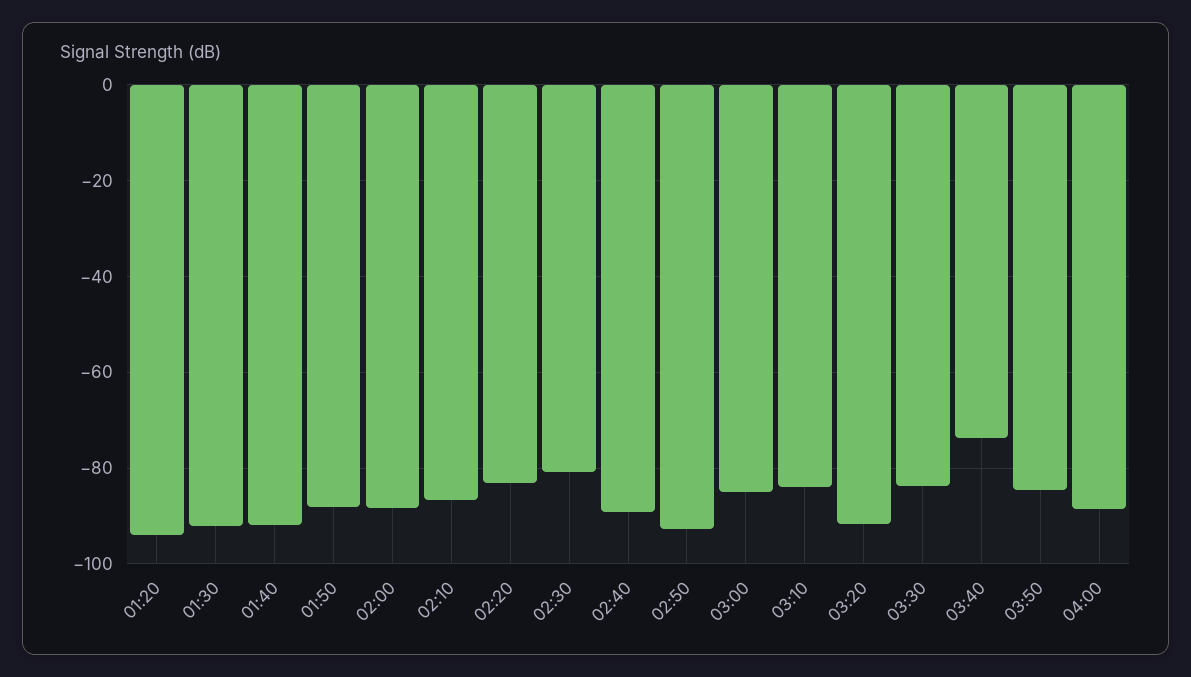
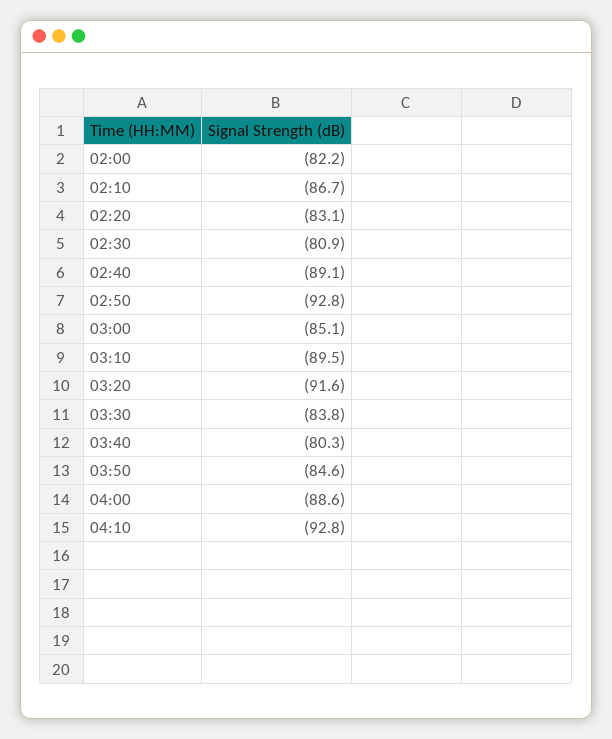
01:20: -94 -> none
01:30: -92 -> none
01:40: -92 -> none
01:50: -88 -> none
02:00: -88 -> -82.2
03:10: -84 -> -89.5
03:40: -74 -> -80.3
04:10: none -> -92.8

